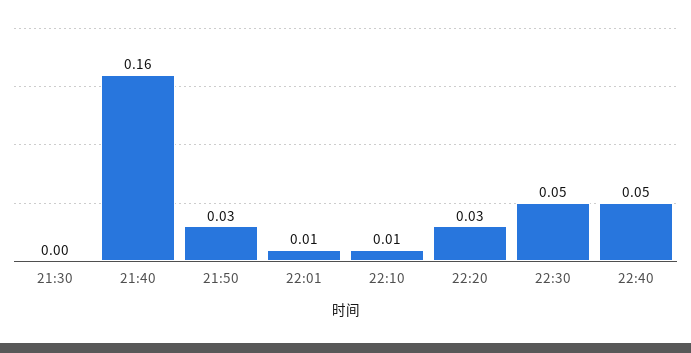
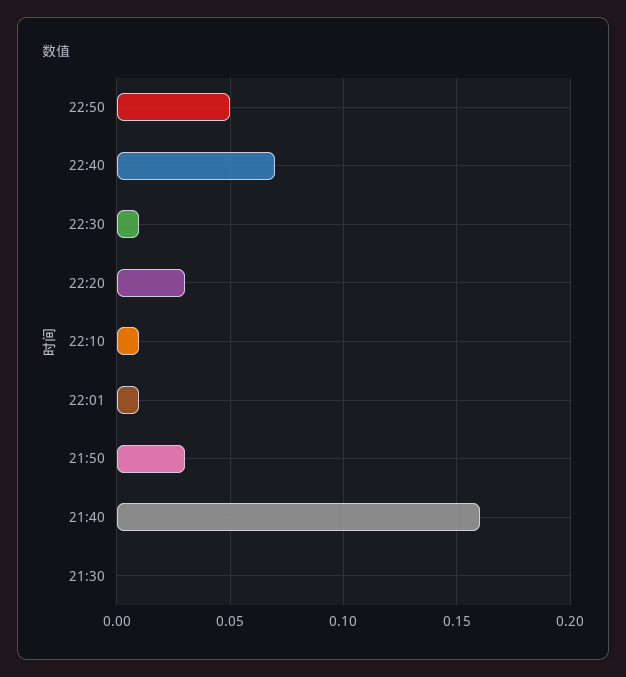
22:30: 0.05 -> 0.01
22:40: 0.05 -> 0.07
22:50: none -> 0.05

